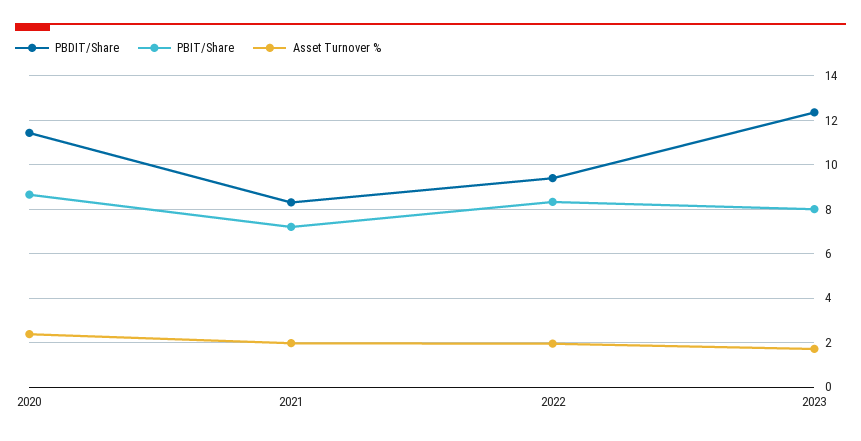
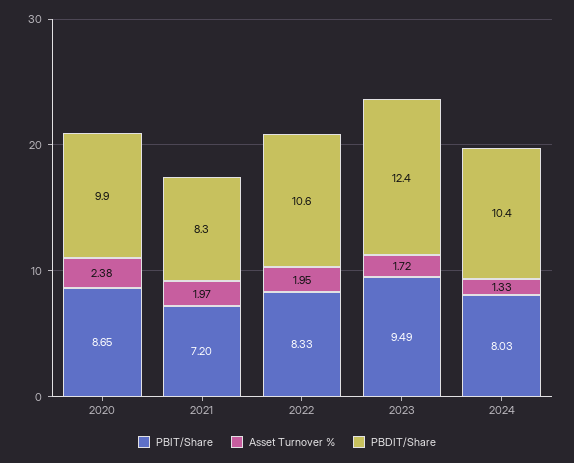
PBDIT/Share, 2020: 11.5 -> 9.9
PBDIT/Share, 2022: 9.5 -> 10.6
PBIT/Share, 2023: 8 -> 9.49
PBIT/Share, 2024: none -> 8.03
Asset Turnover %, 2024: none -> 1.33
PBDIT/Share, 2024: none -> 10.4

